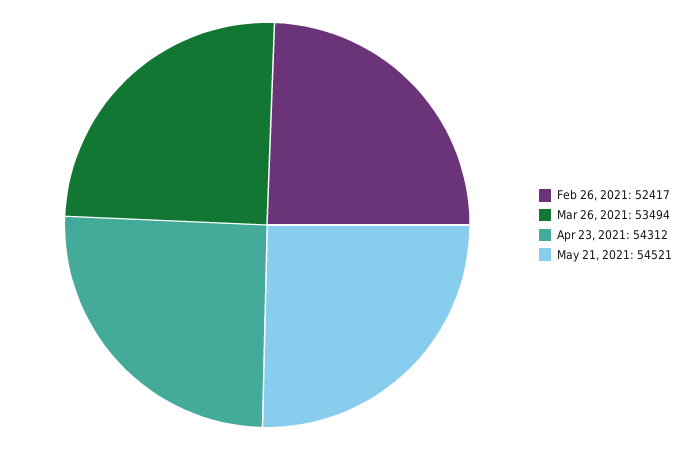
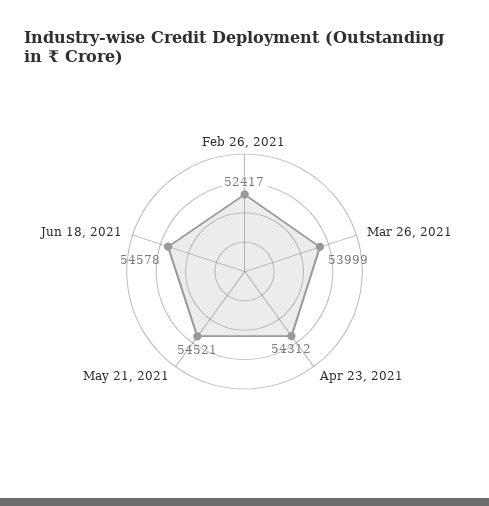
Mar 26, 2021: 53494 -> 53999
Jun 18, 2021: none -> 54578

